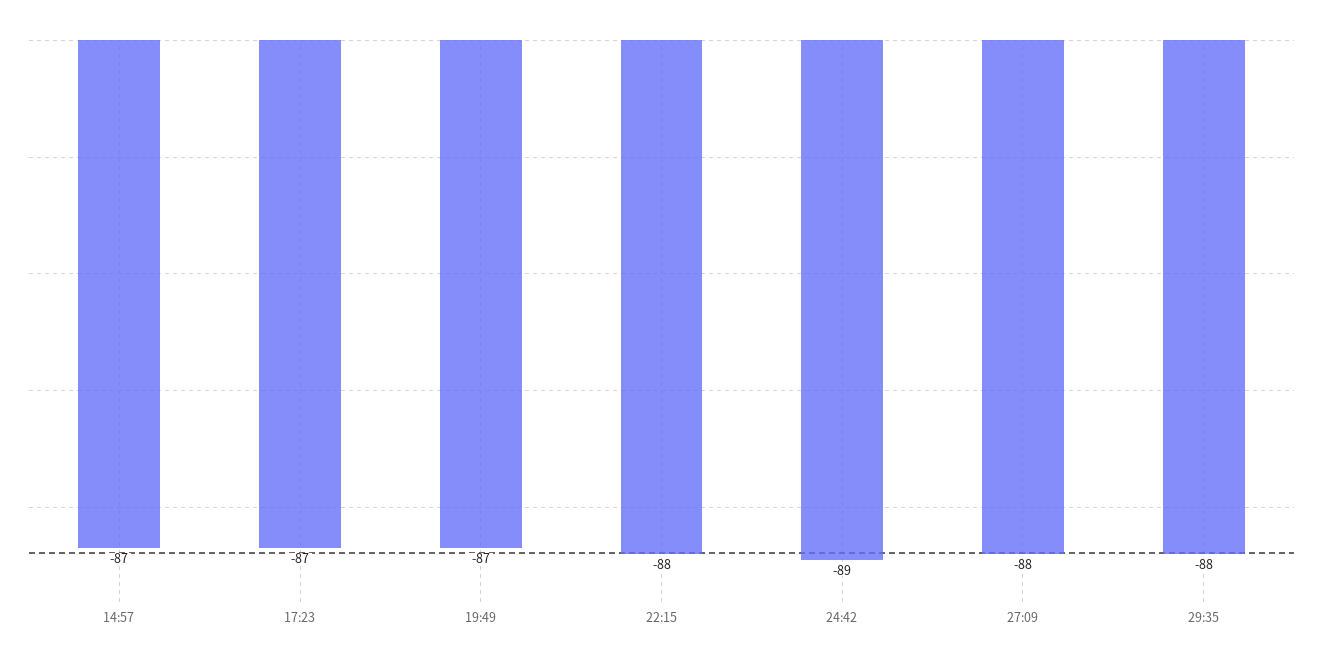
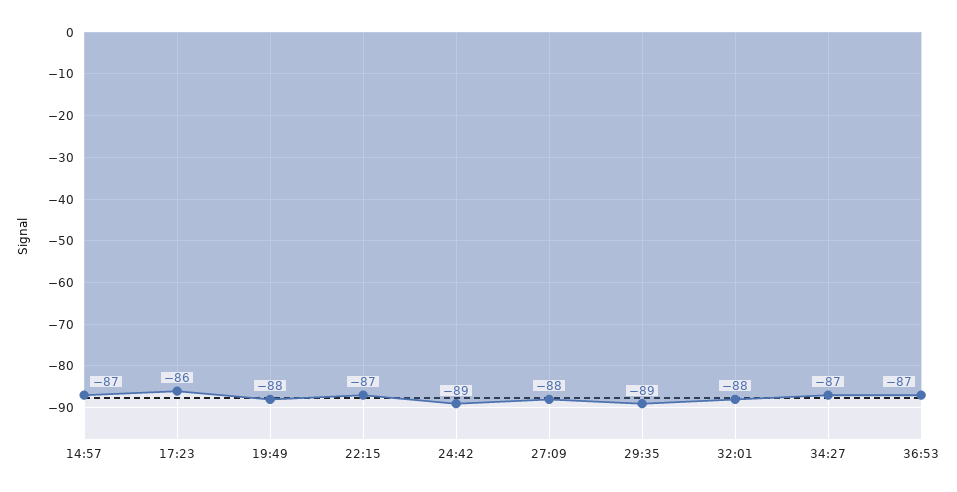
17:23: -87 -> -86
19:49: -87 -> -88
22:15: -88 -> -87
29:35: -88 -> -89
32:01: none -> -88
34:27: none -> -87
36:53: none -> -87

